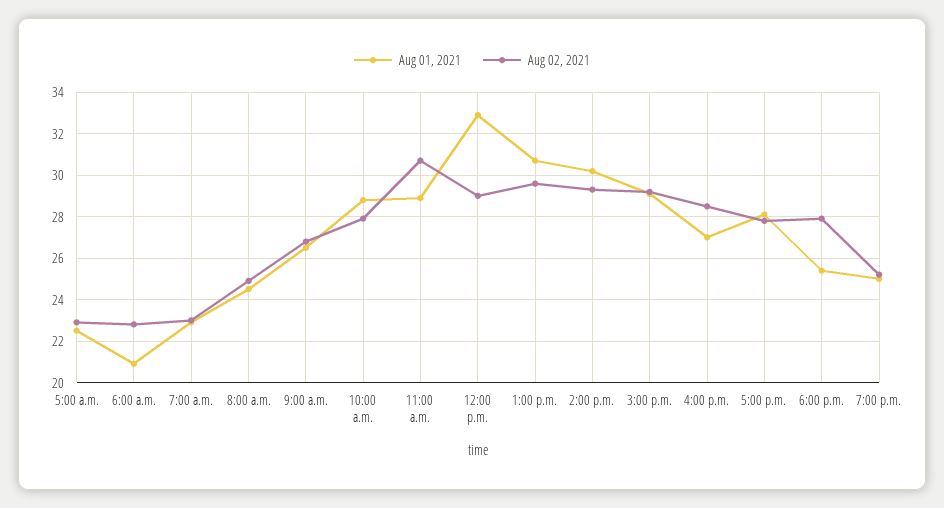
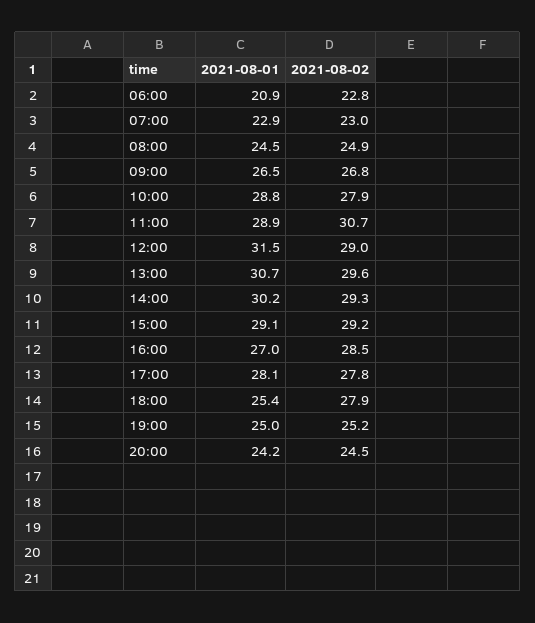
Aug 01, 2021, 5:00 a.m.: 22.5 -> none
Aug 02, 2021, 5:00 a.m.: 23 -> none
Aug 01, 2021, 12:00 p.m.: 33 -> 31.5
Aug 01, 2021, 20:00: none -> 24.2
Aug 02, 2021, 20:00: none -> 24.5

